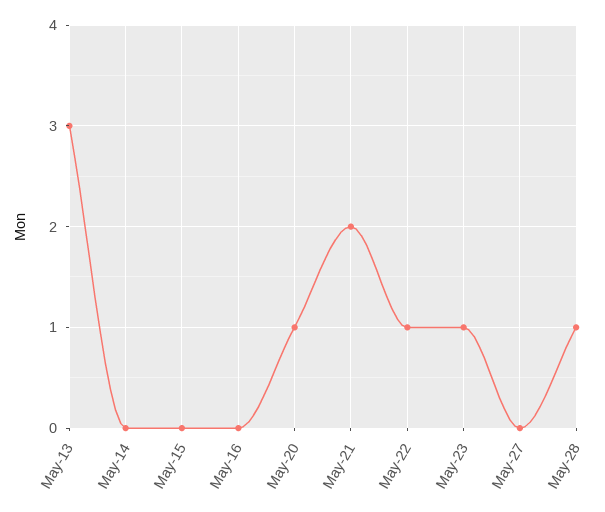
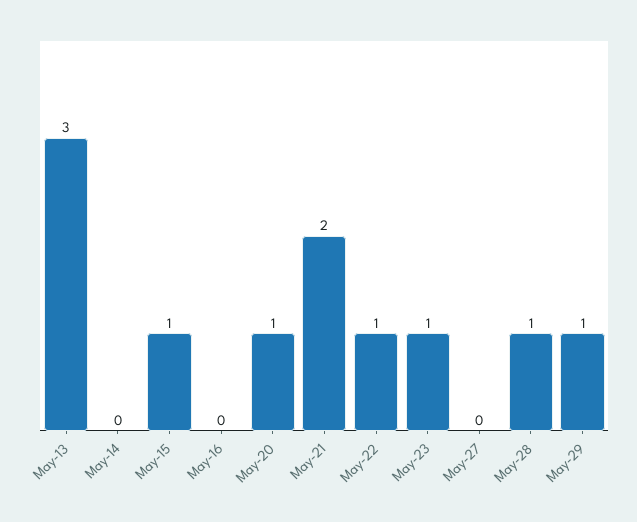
May-15: 0 -> 1
May-29: none -> 1

